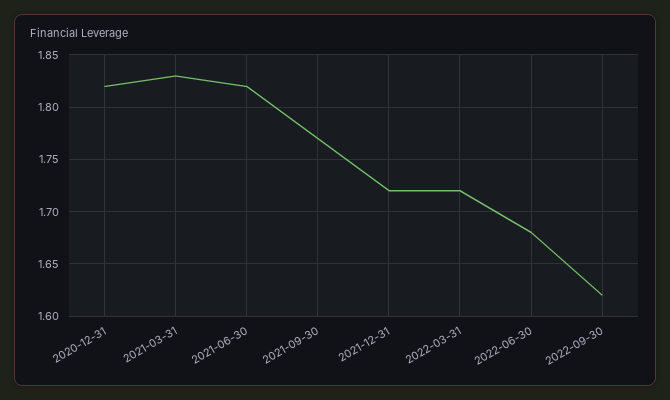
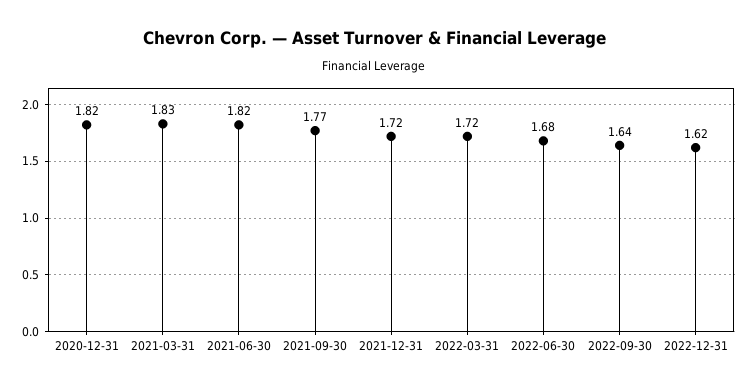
2022-09-30: 1.62 -> 1.64
2022-12-31: none -> 1.62

